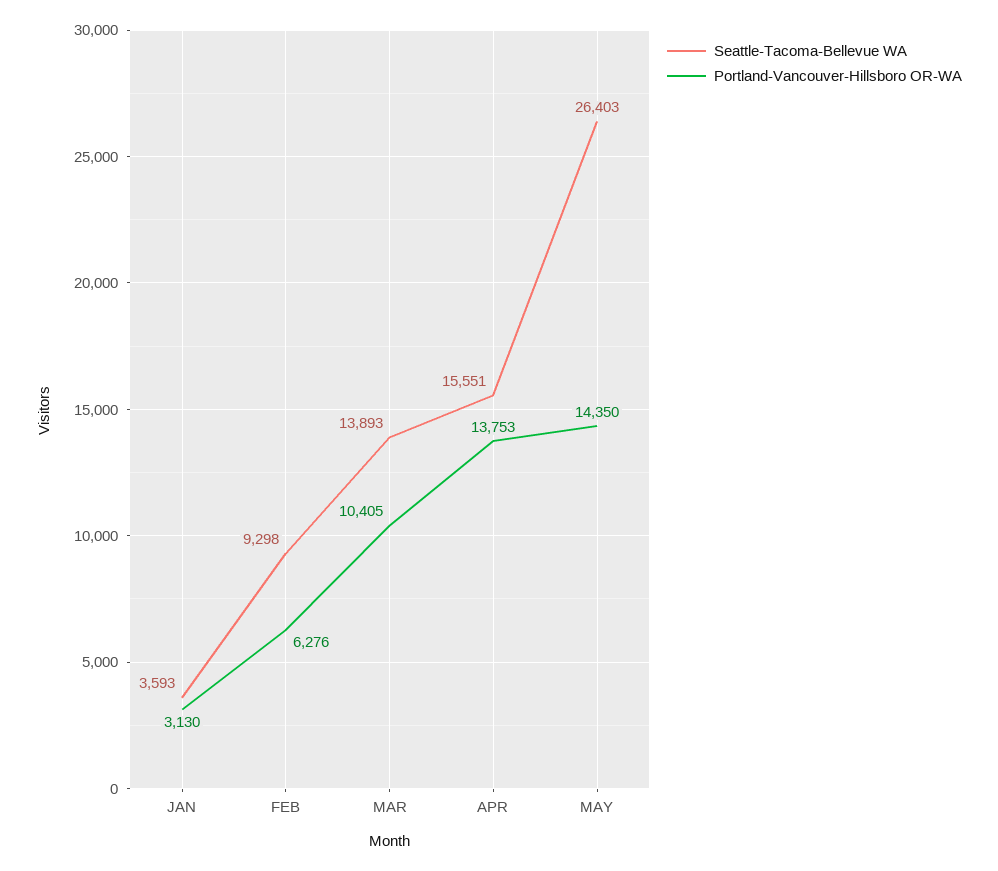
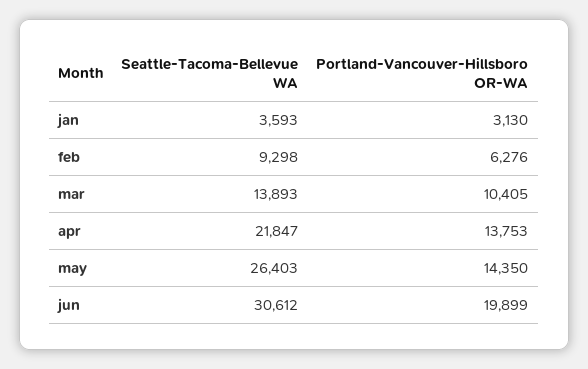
Seattle-Tacoma-Bellevue WA, APR: 15551 -> 21847
Seattle-Tacoma-Bellevue WA, jun: none -> 30612
Portland-Vancouver-Hillsboro OR-WA, jun: none -> 19899

